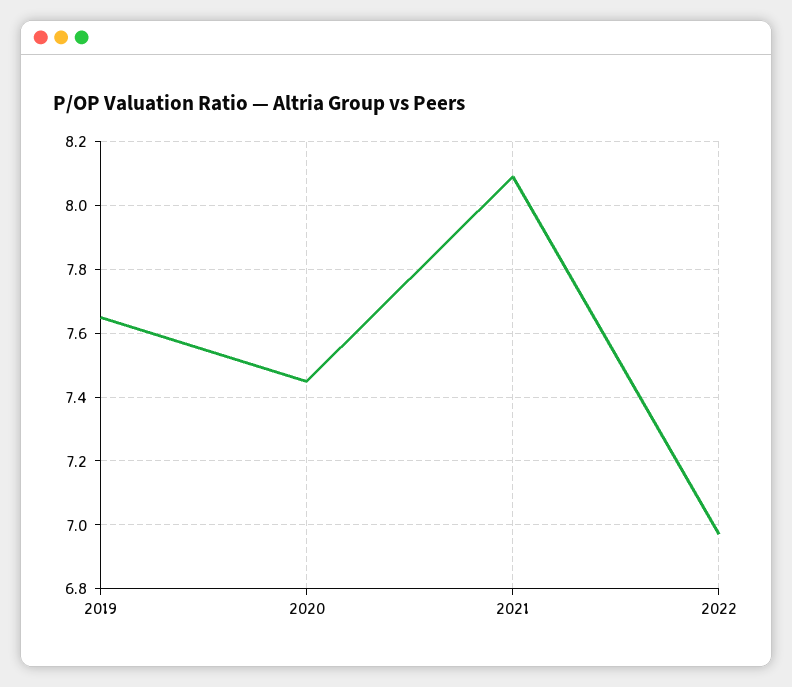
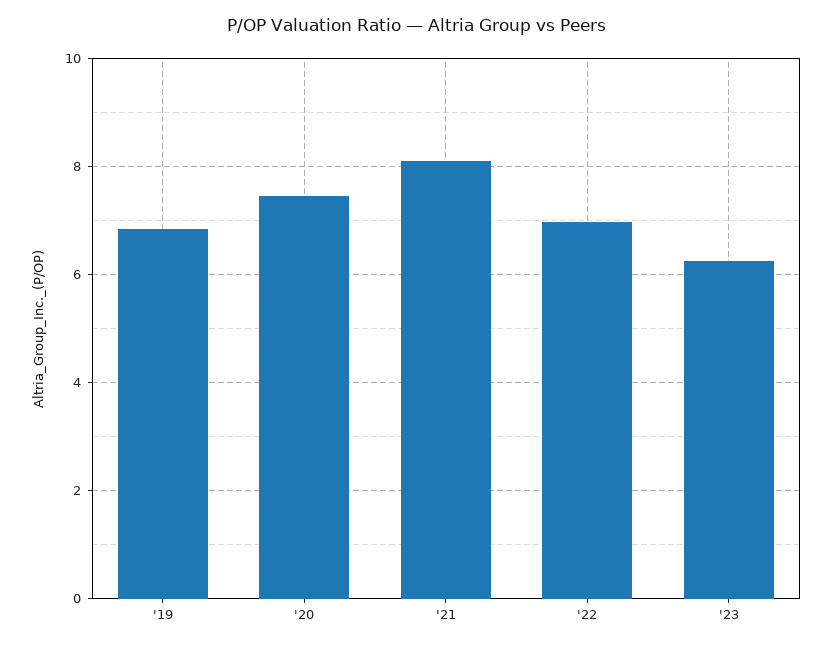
2019: 7.65 -> 6.8
'23: none -> 6.2

